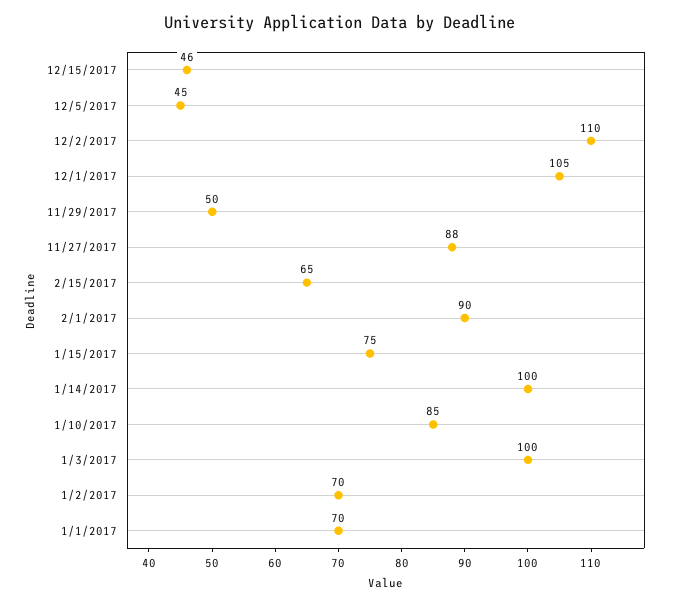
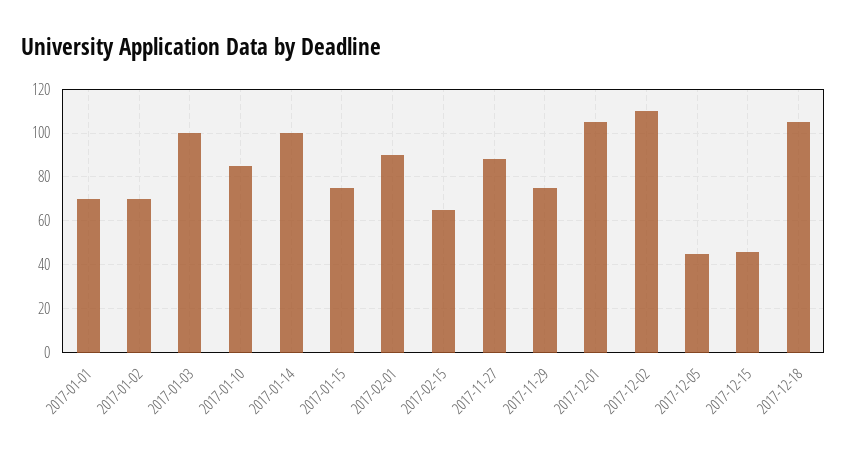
11/29/2017: 50 -> 75
2017-12-18: none -> 105

